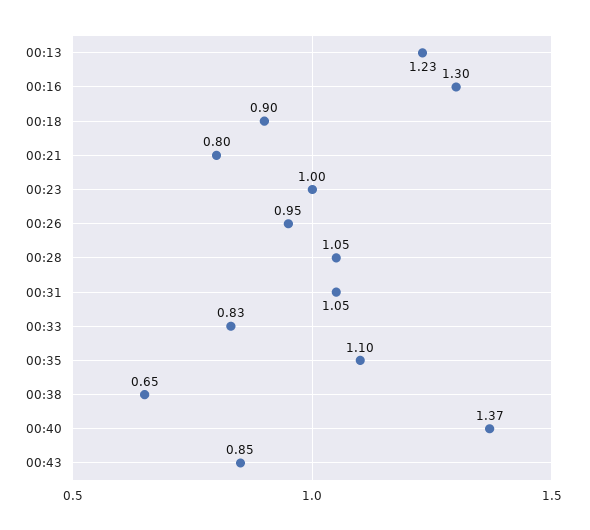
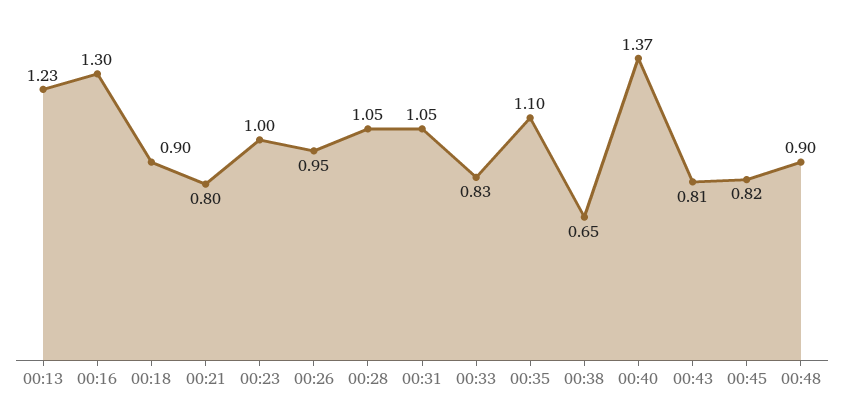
00:43: 0.85 -> 0.81
00:45: none -> 0.82
00:48: none -> 0.9

